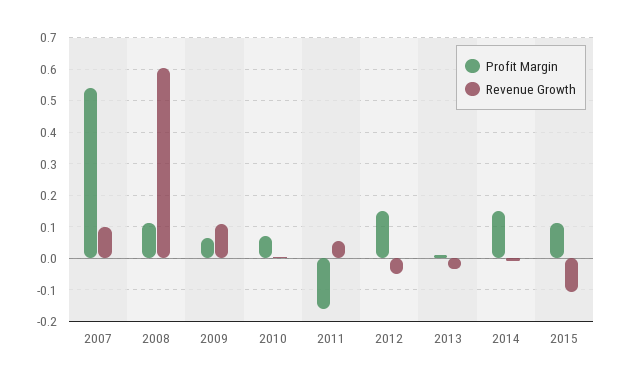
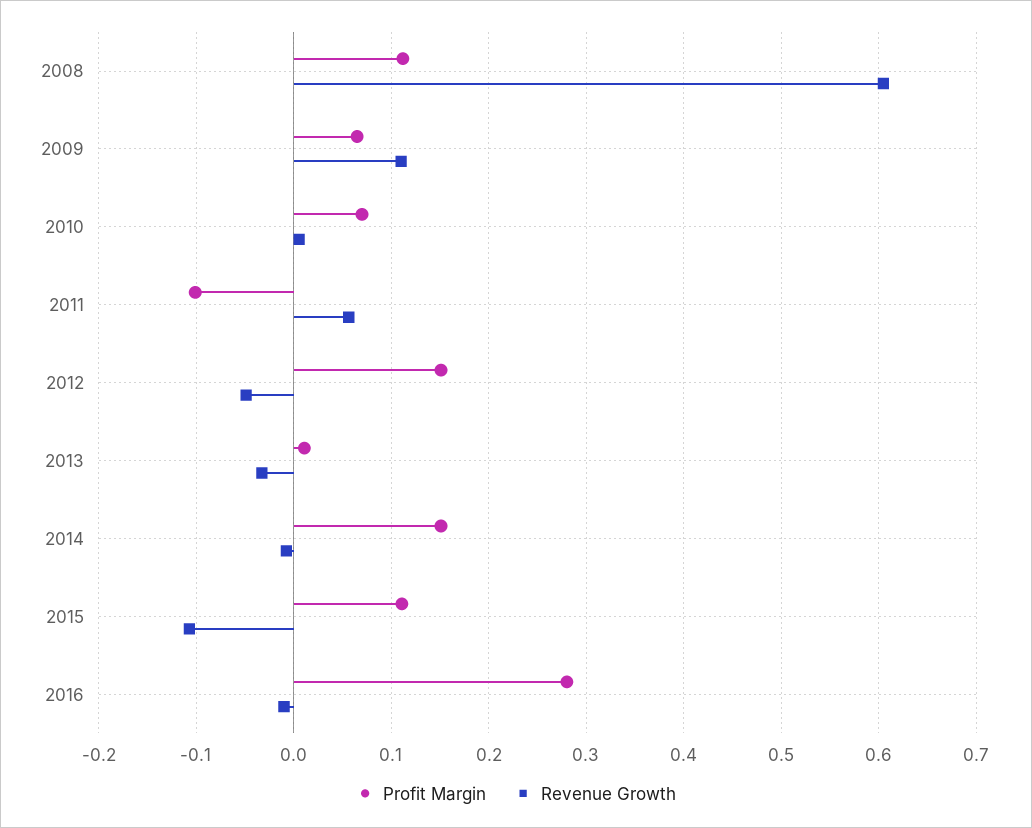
Profit Margin, 2007: 0.54 -> none
Revenue Growth, 2007: 0.1 -> none
Profit Margin, 2011: -0.16 -> -0.1
Profit Margin, 2016: none -> 0.28
Revenue Growth, 2016: none -> -0.01

